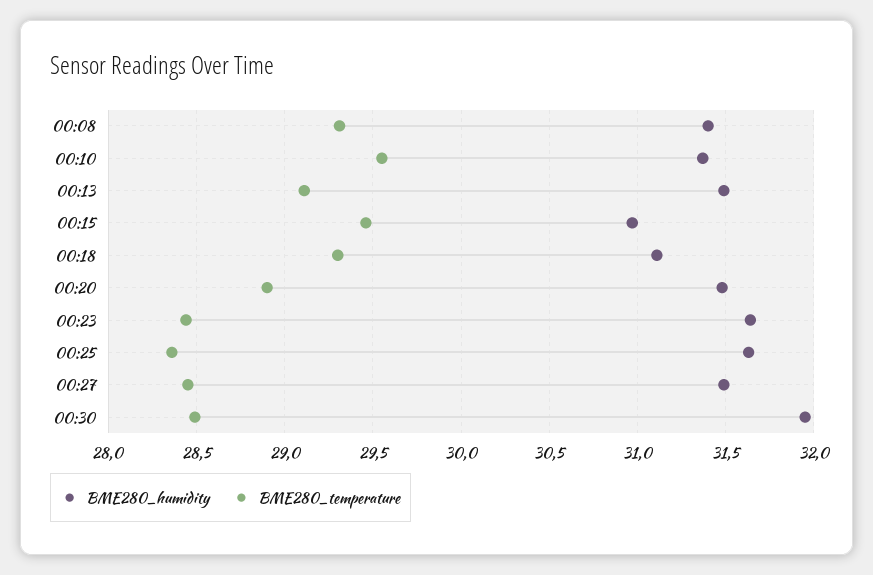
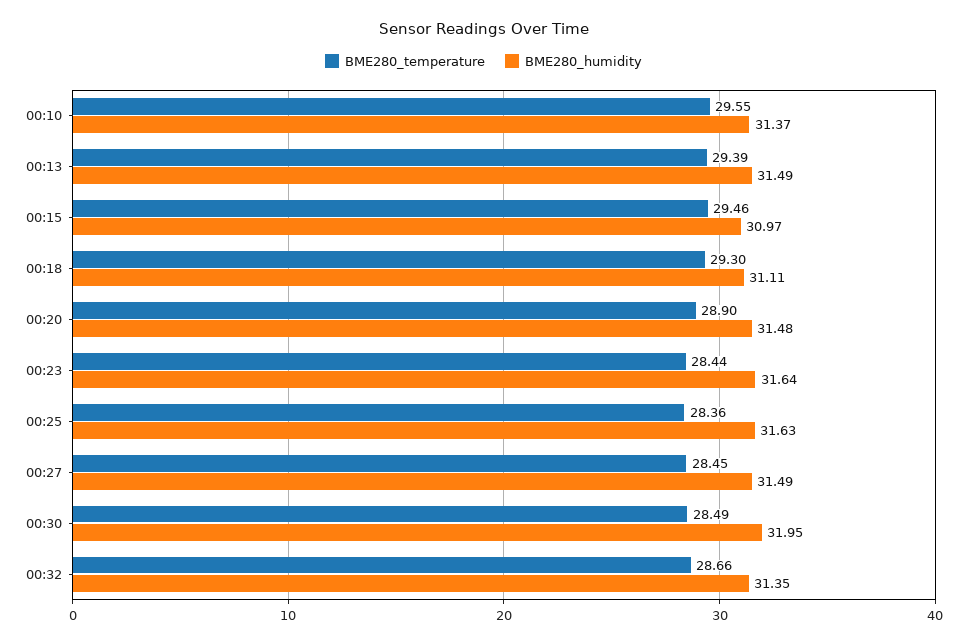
BME280_humidity, 00:08: 31.4 -> none
BME280_temperature, 00:08: 29.3 -> none
BME280_temperature, 00:13: 29.1 -> 29.39
BME280_temperature, 00:32: none -> 28.66
BME280_humidity, 00:32: none -> 31.35

